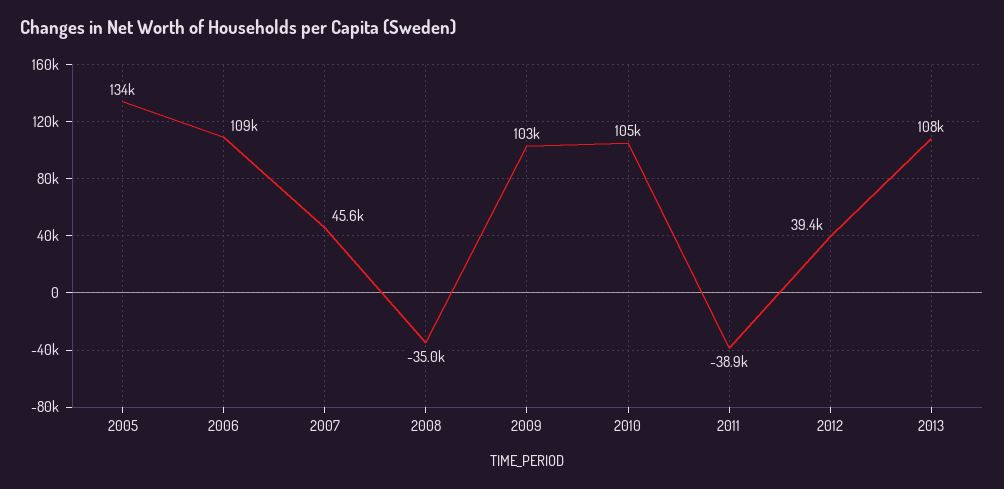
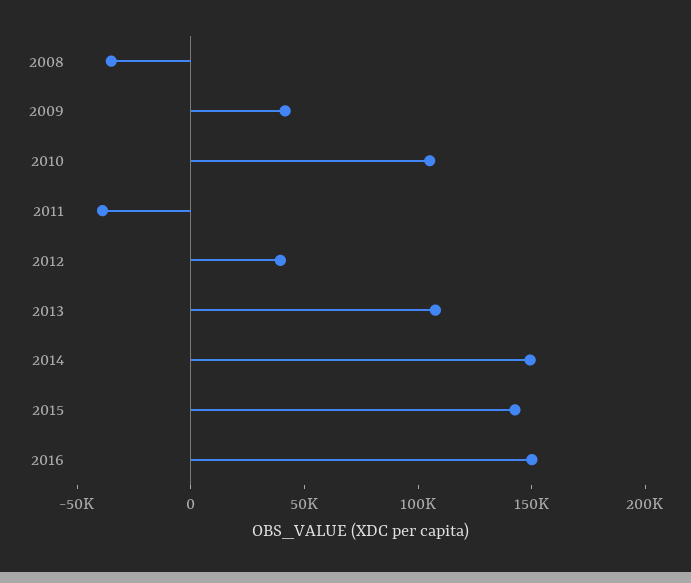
2005: 134000 -> none
2006: 109000 -> none
2007: 45600 -> none
2009: 103000 -> 40000
2014: none -> 150000
2015: none -> 140000
2016: none -> 150000

